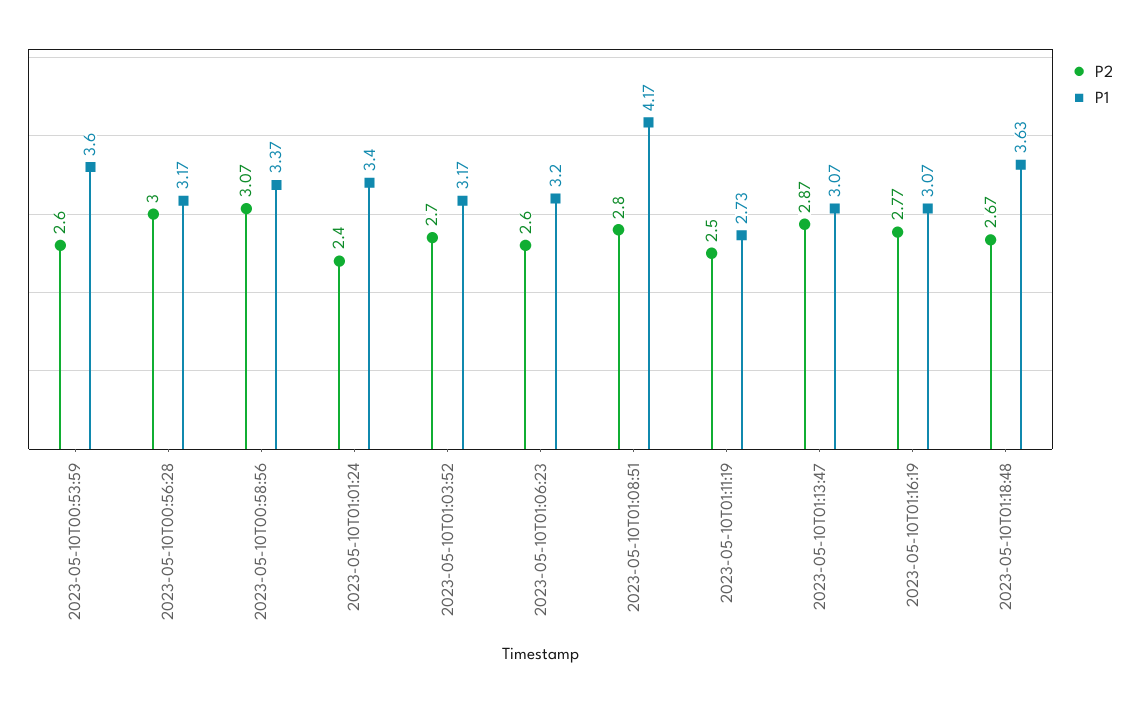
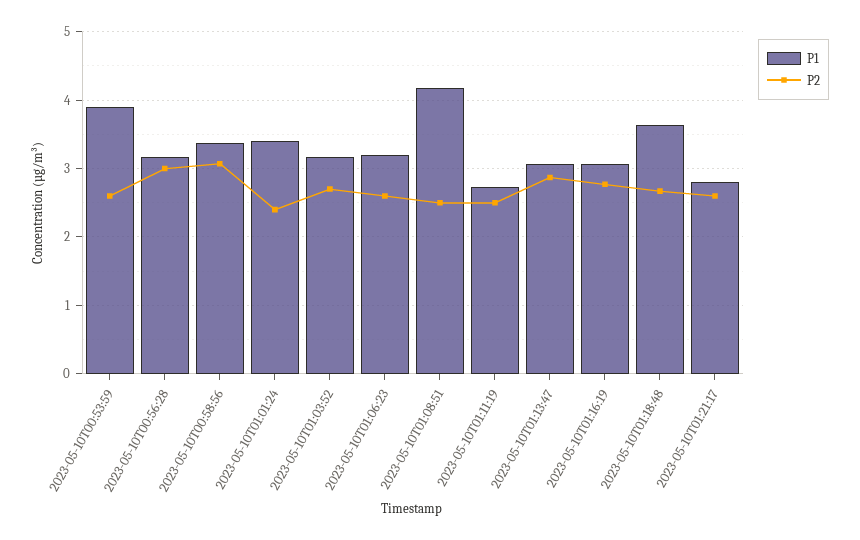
P1, 2023-05-10T00:53:59: 3.6 -> 3.9
P2, 2023-05-10T01:08:51: 2.8 -> 2.5
P1, 2023-05-10T01:21:17: none -> 2.8
P2, 2023-05-10T01:21:17: none -> 2.6

